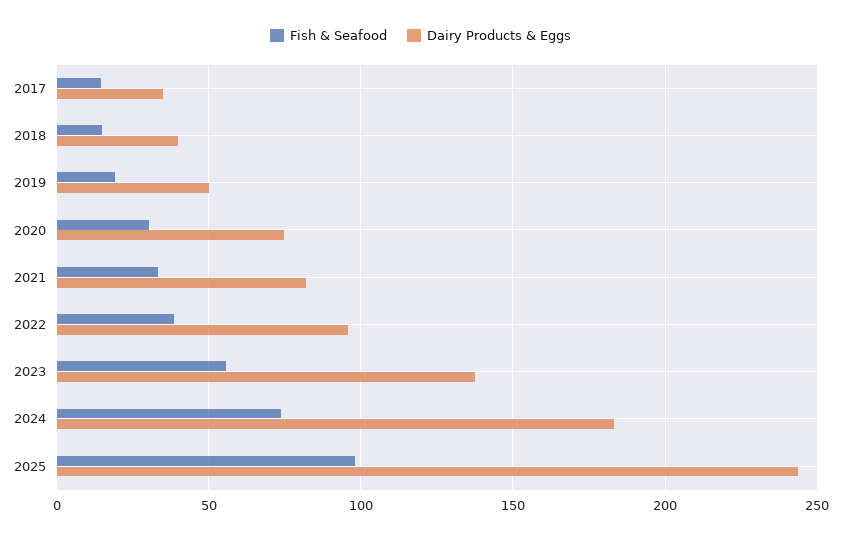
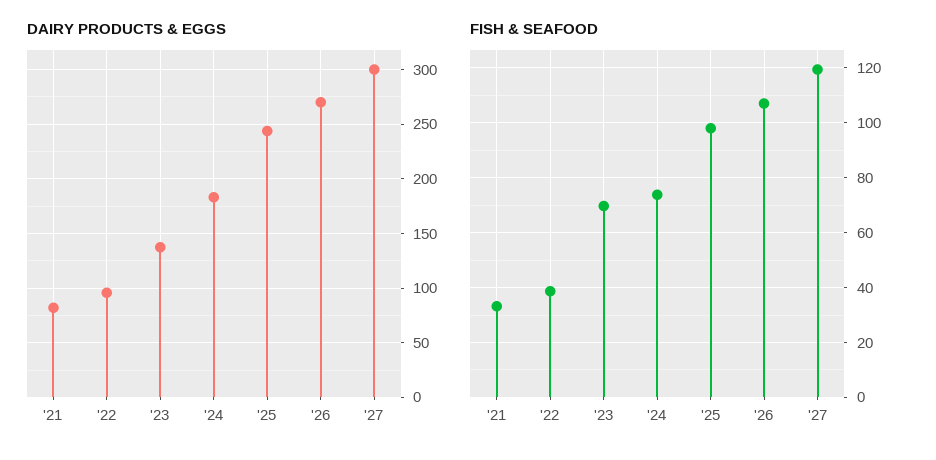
Fish & Seafood, 2017: 15 -> none
Dairy Products & Eggs, 2017: 35 -> none
Fish & Seafood, 2018: 15 -> none
Dairy Products & Eggs, 2018: 40 -> none
Fish & Seafood, 2019: 20 -> none
Dairy Products & Eggs, 2019: 50 -> none
Fish & Seafood, 2020: 30 -> none
Dairy Products & Eggs, 2020: 75 -> none
Fish & Seafood, 2023: 55 -> 70
Dairy Products & Eggs, '26: none -> 270
Dairy Products & Eggs, '27: none -> 300
Fish & Seafood, '26: none -> 107.5
Fish & Seafood, '27: none -> 120

